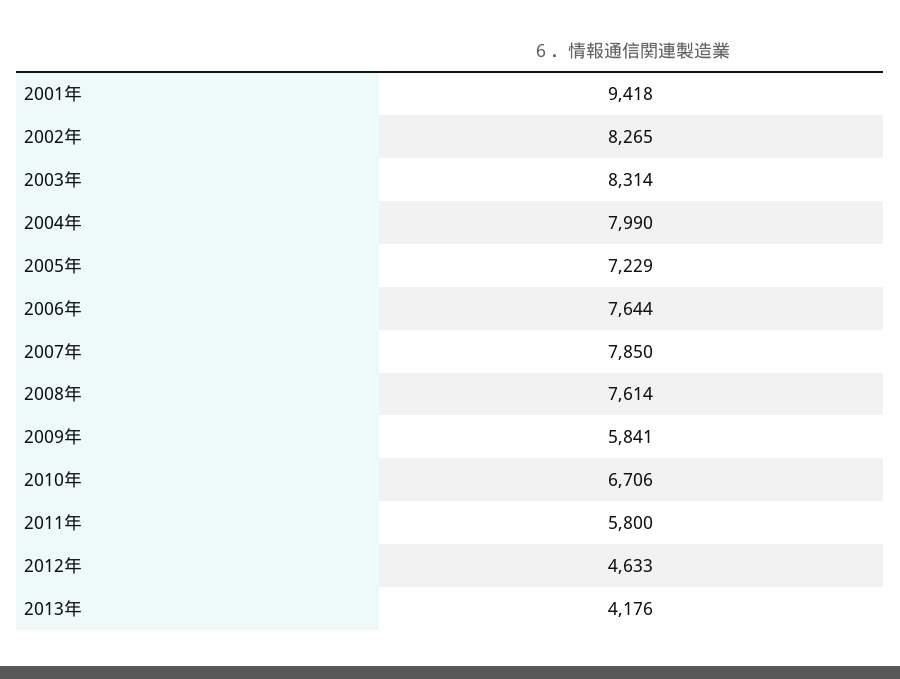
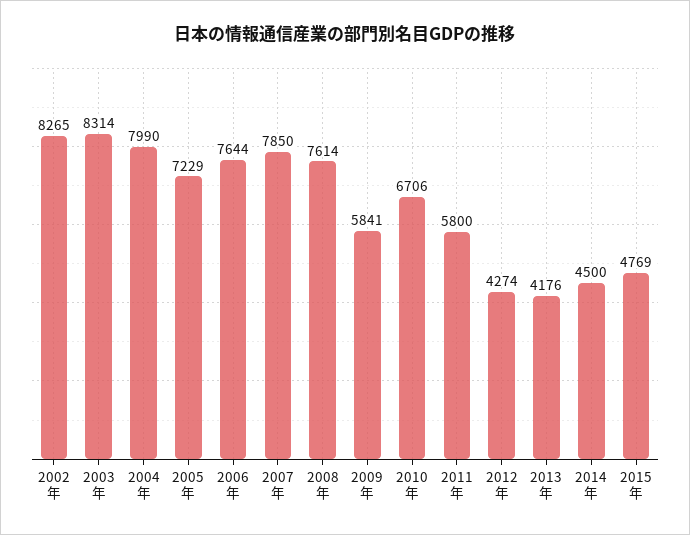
2001年: 9418 -> none
2012年: 4633 -> 4274
2014年: none -> 4500
2015年: none -> 4769

